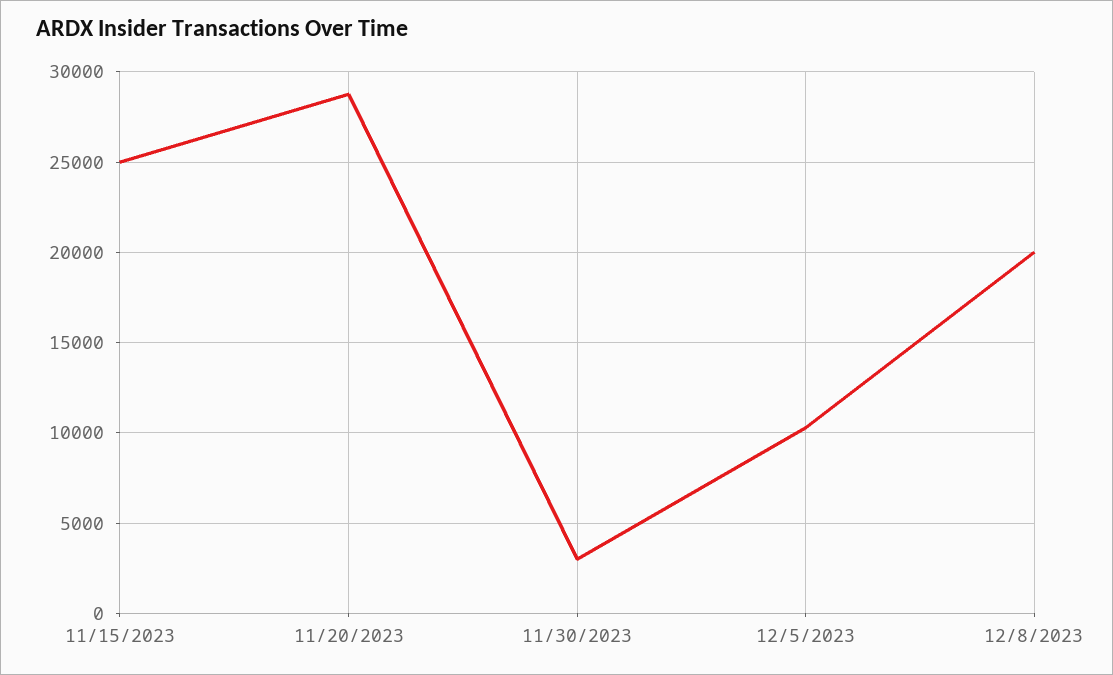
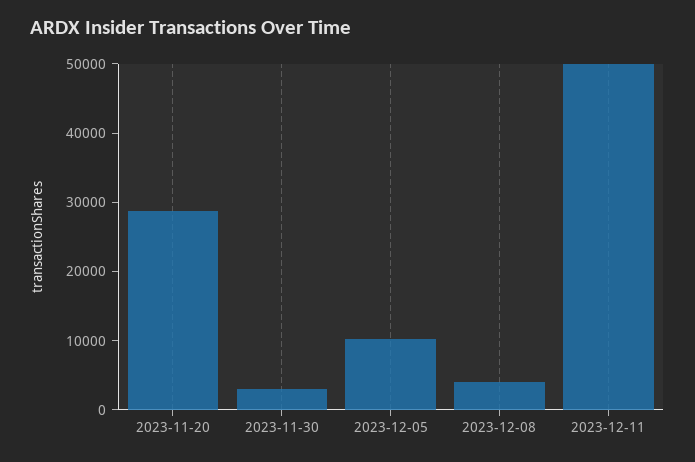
11/15/2023: 25000 -> none
12/8/2023: 20000 -> 4000
2023-12-11: none -> 50000

